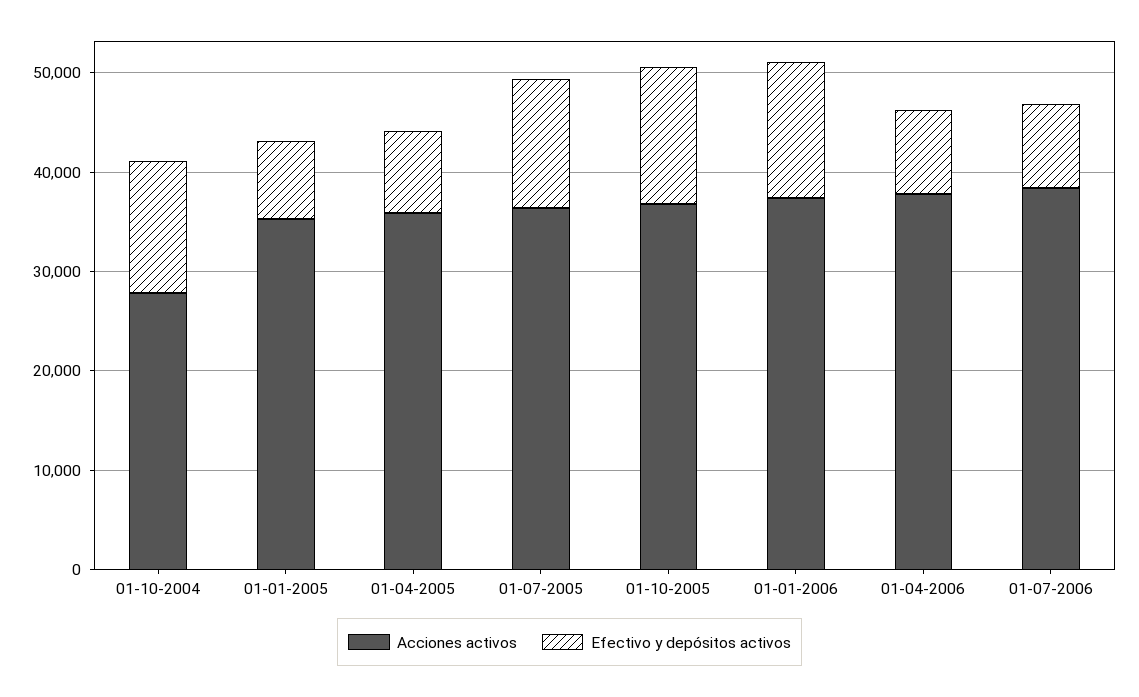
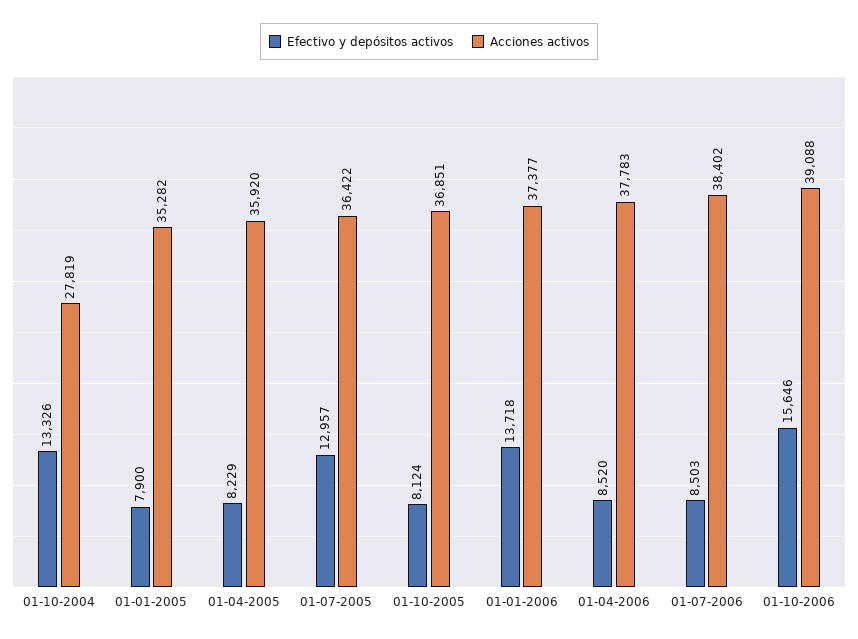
Efectivo y depósitos activos, 01-10-2005: 14000 -> 8124
Efectivo y depósitos activos, 01-10-2006: none -> 15646
Acciones activos, 01-10-2006: none -> 39088

